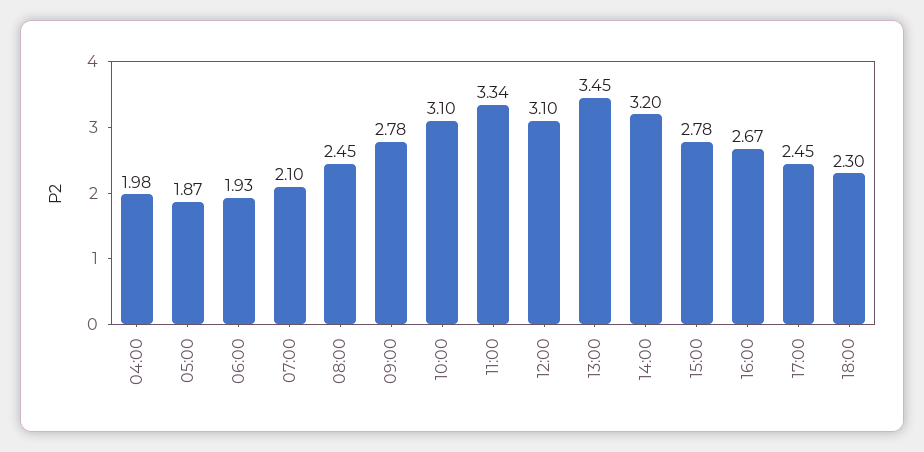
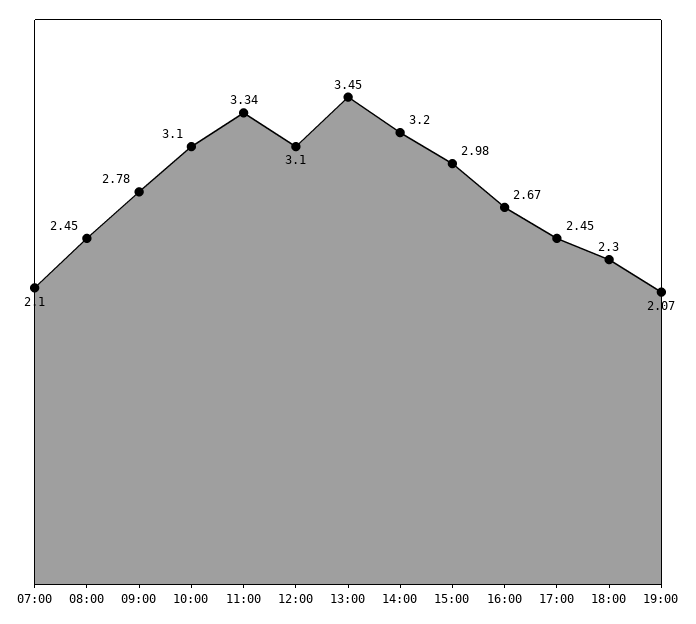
04:00: 1.98 -> none
05:00: 1.87 -> none
06:00: 1.93 -> none
15:00: 2.78 -> 2.98
19:00: none -> 2.07

